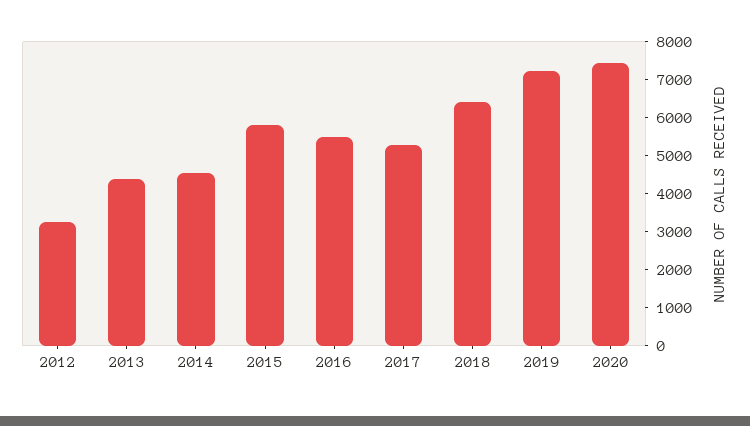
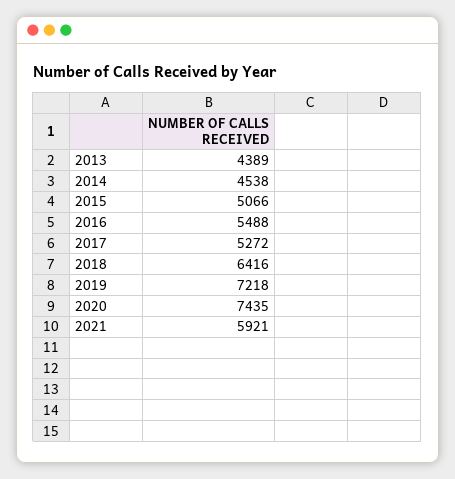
2012: 3250 -> none
2015: 5750 -> 5066
2021: none -> 5921

